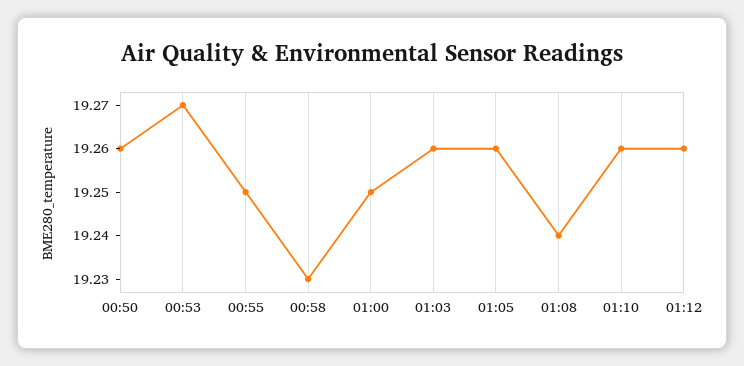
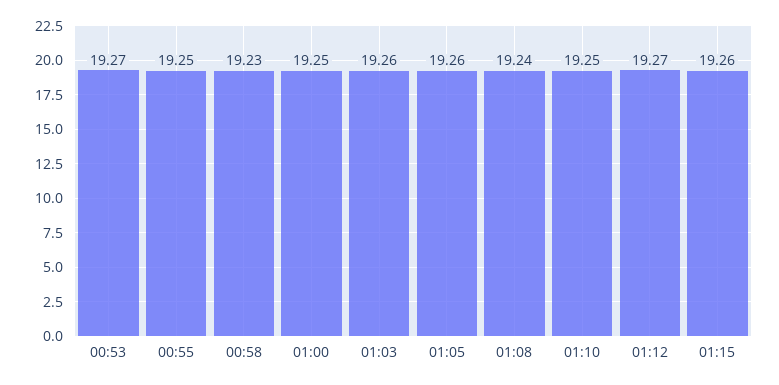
00:50: 19.26 -> none
01:10: 19.26 -> 19.25
01:12: 19.26 -> 19.27
01:15: none -> 19.26

